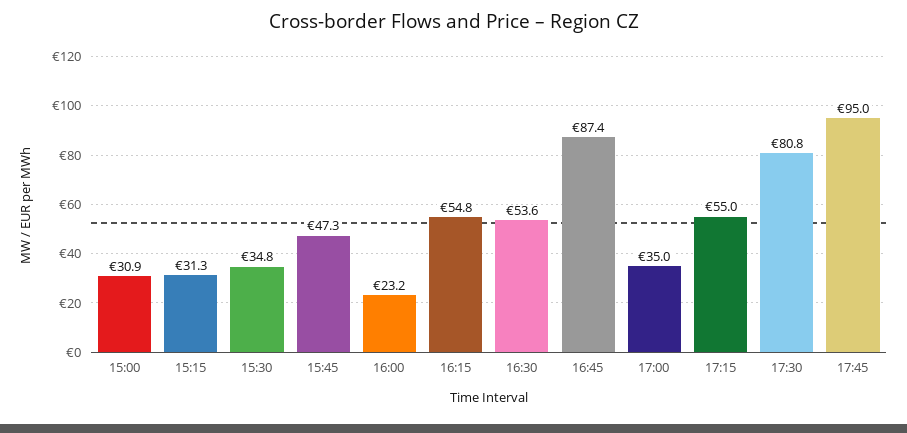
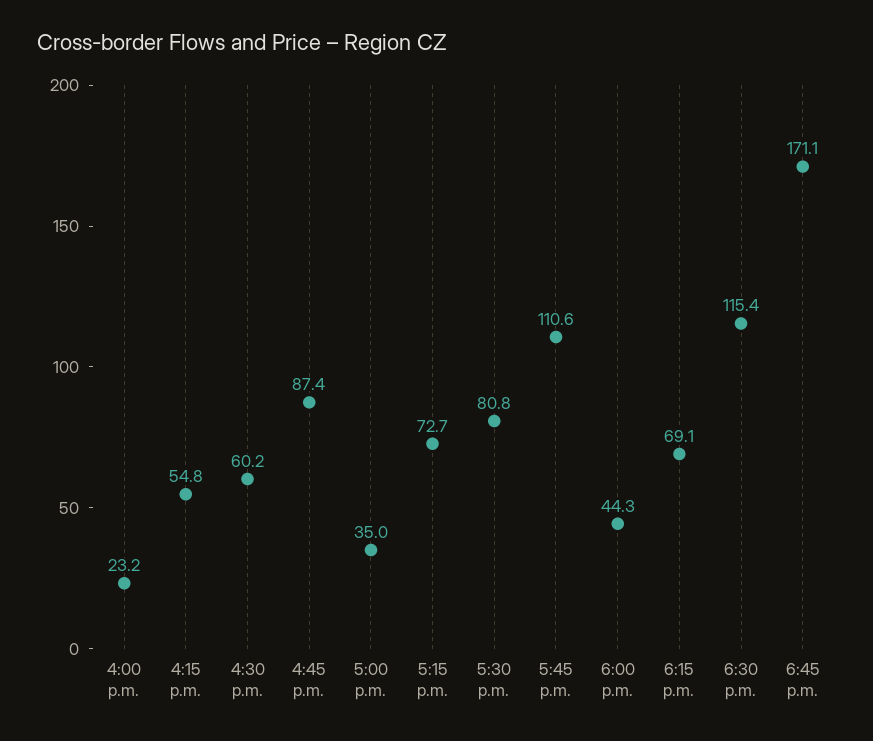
15:00: 30.9 -> none
15:15: 31.3 -> none
15:30: 34.8 -> none
15:45: 47.3 -> none
16:30: 53.6 -> 60.2
17:15: 55 -> 72.7
17:45: 95 -> 110.6
6:00 p.m.: none -> 44.3
6:15 p.m.: none -> 69.1
6:30 p.m.: none -> 115.4
6:45 p.m.: none -> 171.1

